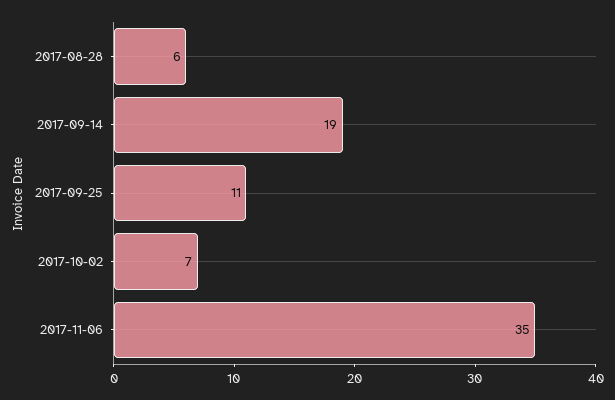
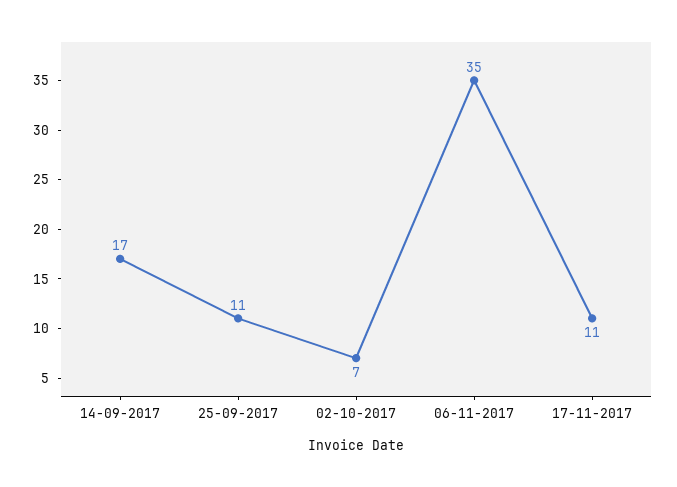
2017-08-28: 6 -> none
2017-09-14: 19 -> 17
17-11-2017: none -> 11

